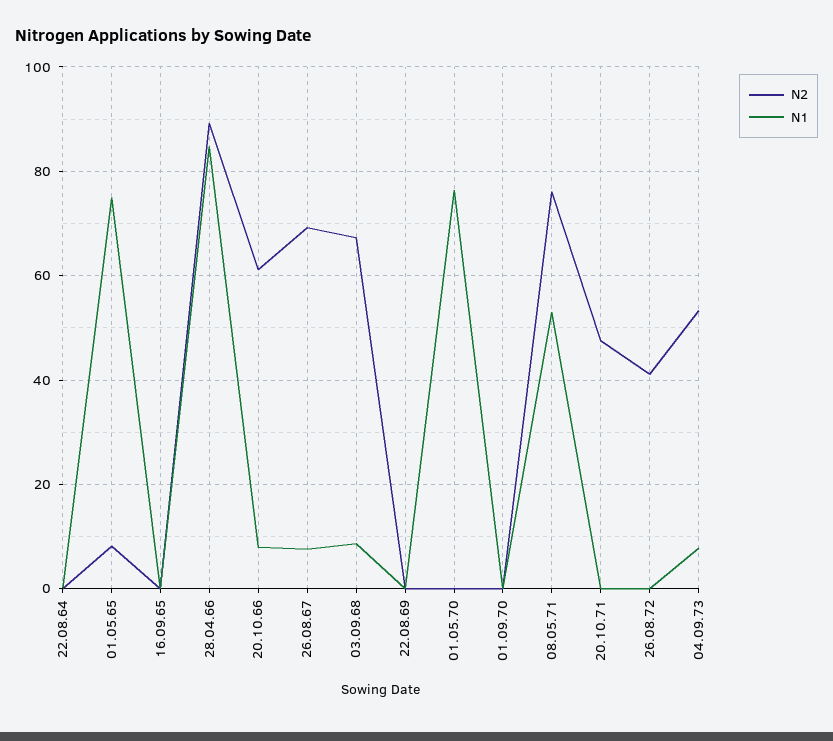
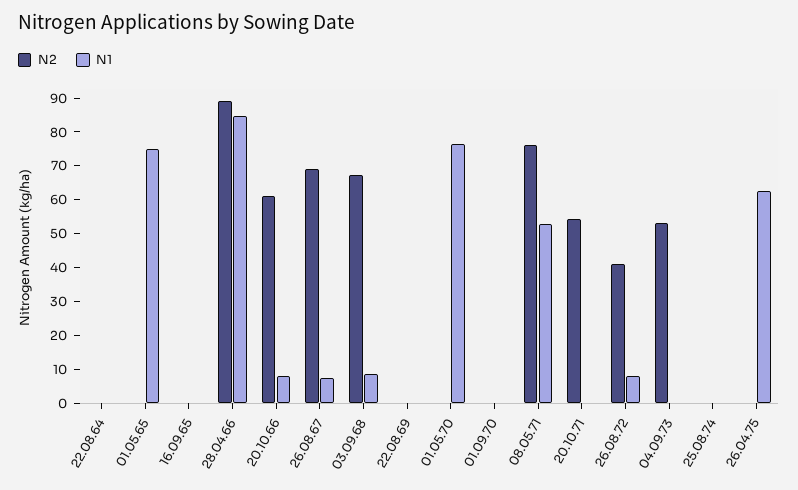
N2, 01.05.65: 8 -> 0
N2, 20.10.71: 48 -> 55
N1, 26.08.72: 0 -> 7.5
N1, 04.09.73: 8 -> 0
N2, 25.08.74: none -> 0
N1, 25.08.74: none -> 0
N2, 26.04.75: none -> 0
N1, 26.04.75: none -> 62.5

